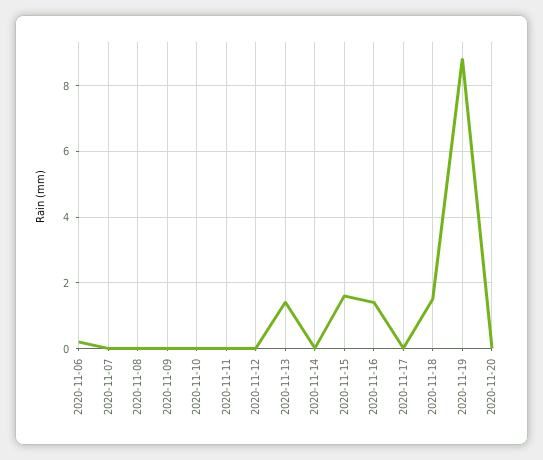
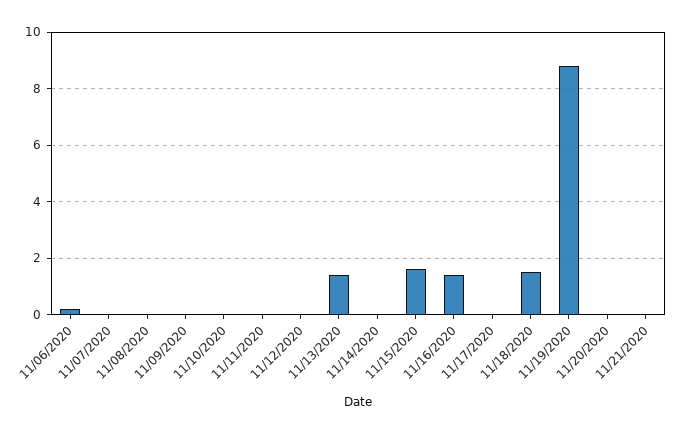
11/21/2020: none -> 0

